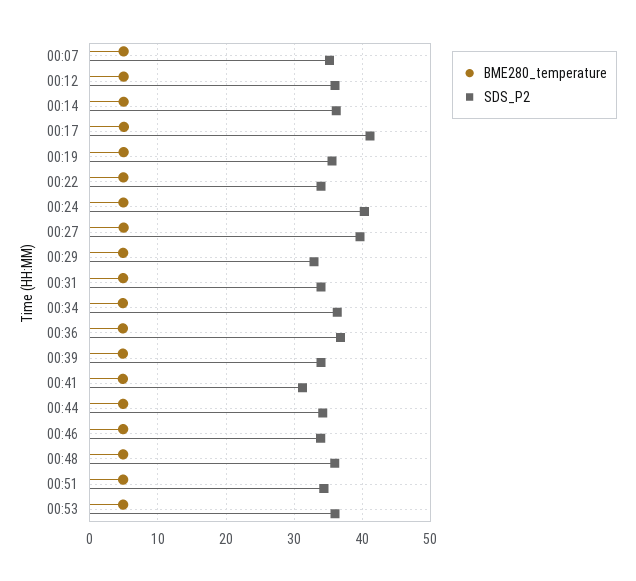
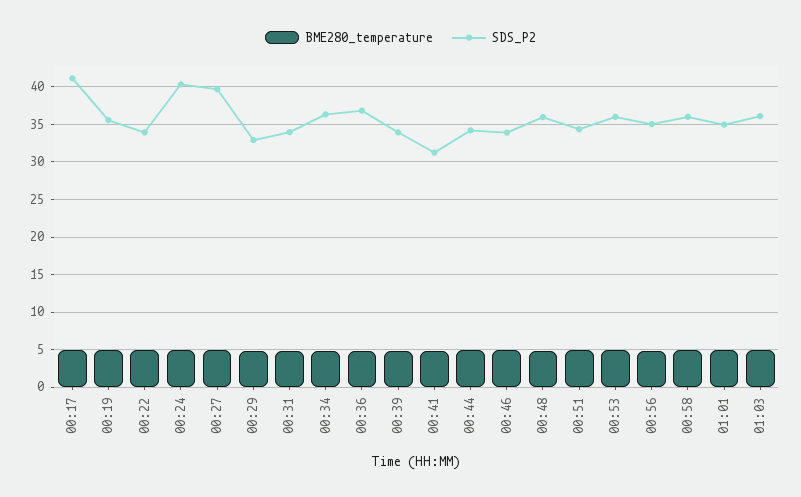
BME280_temperature, 00:07: 5 -> none
SDS_P2, 00:07: 35 -> none
BME280_temperature, 00:12: 5 -> none
SDS_P2, 00:12: 36 -> none
BME280_temperature, 00:14: 5 -> none
SDS_P2, 00:14: 36 -> none
BME280_temperature, 00:56: none -> 5
SDS_P2, 00:56: none -> 35
BME280_temperature, 00:58: none -> 5
SDS_P2, 00:58: none -> 36
BME280_temperature, 01:01: none -> 5
SDS_P2, 01:01: none -> 35
BME280_temperature, 01:03: none -> 5
SDS_P2, 01:03: none -> 36

